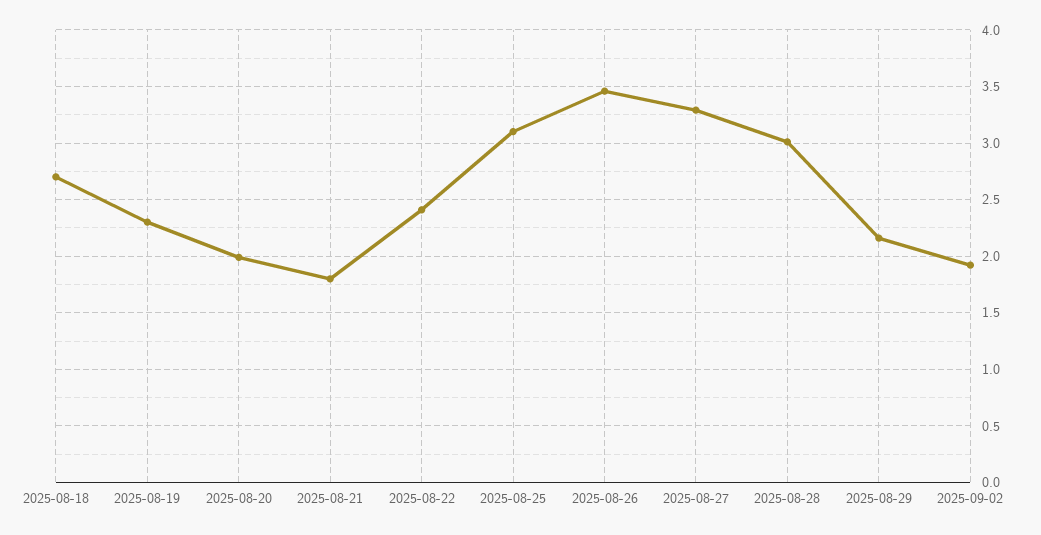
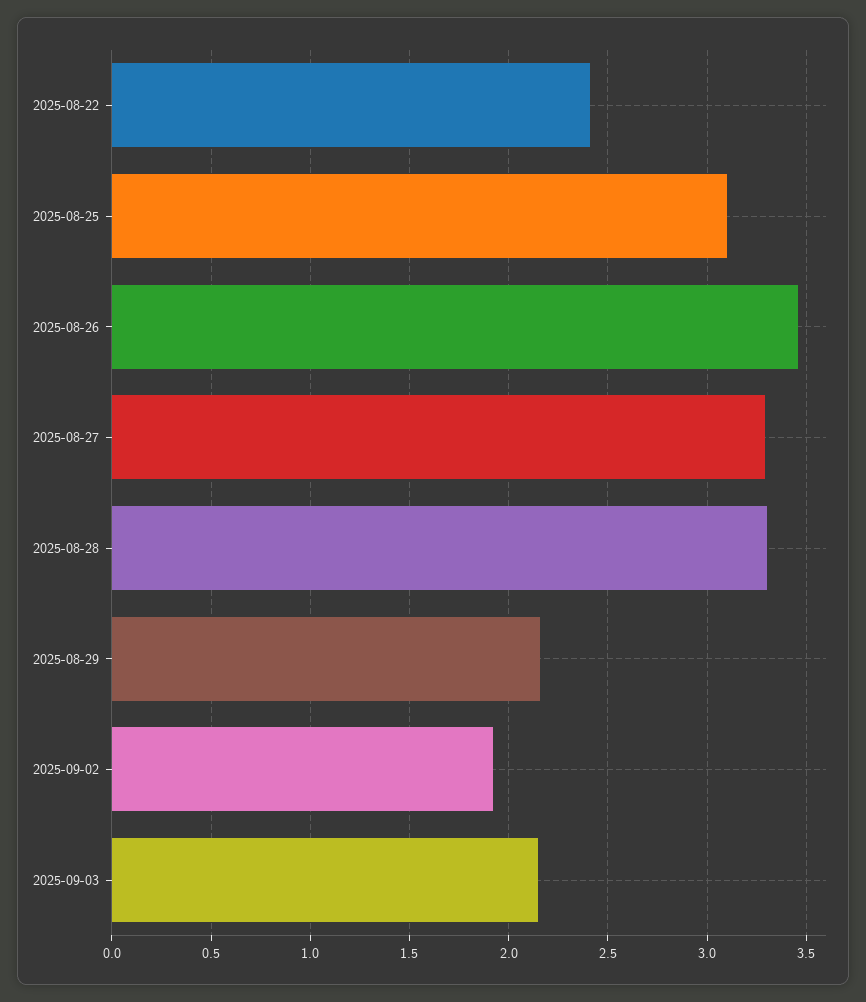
2025-08-18: 2.7 -> none
2025-08-19: 2.3 -> none
2025-08-20: 2 -> none
2025-08-21: 1.8 -> none
2025-08-28: 3 -> 3.3
2025-09-03: none -> 2.15

